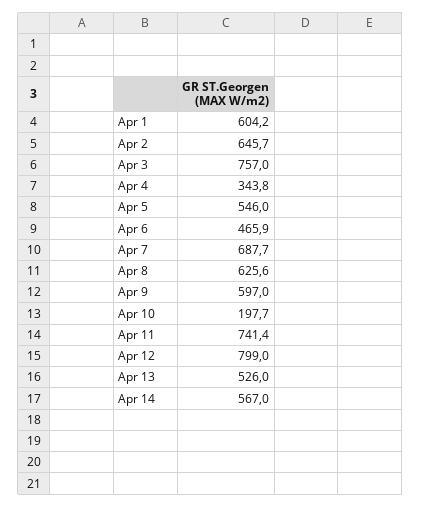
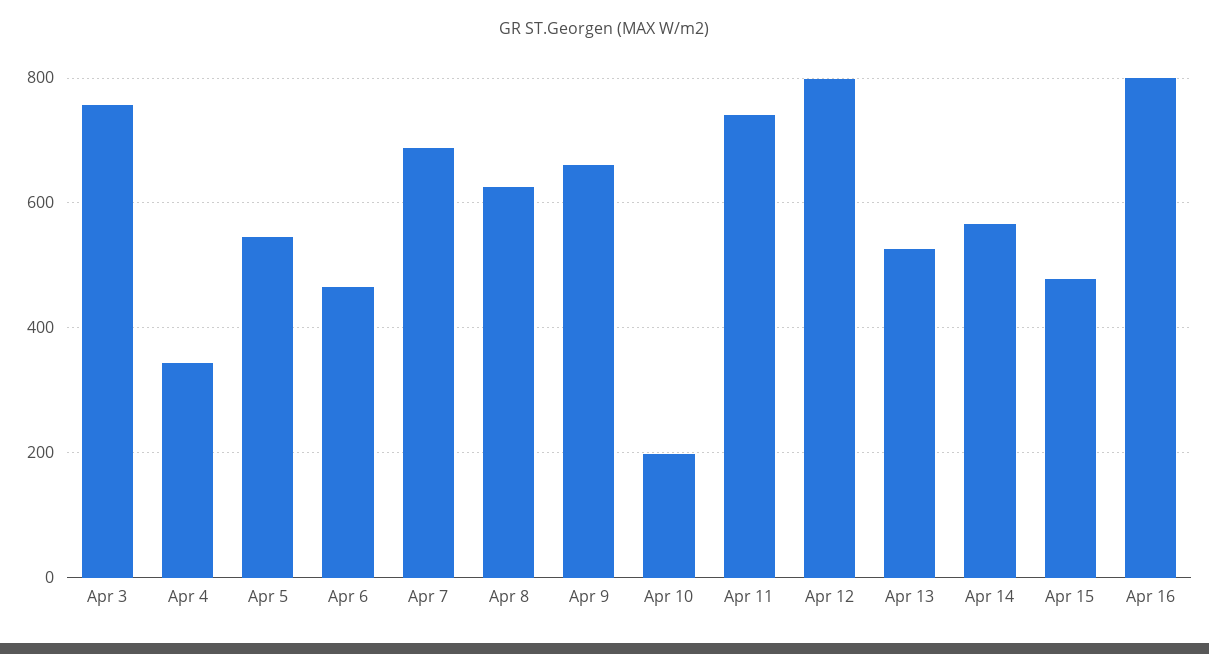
Apr 1: 604.2 -> none
Apr 2: 645.7 -> none
Apr 9: 597 -> 660
Apr 15: none -> 480
Apr 16: none -> 800

